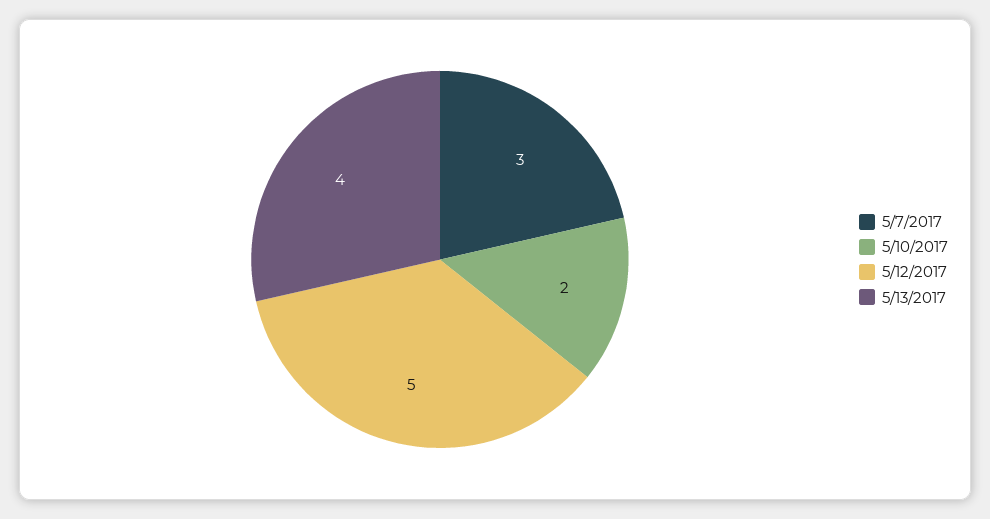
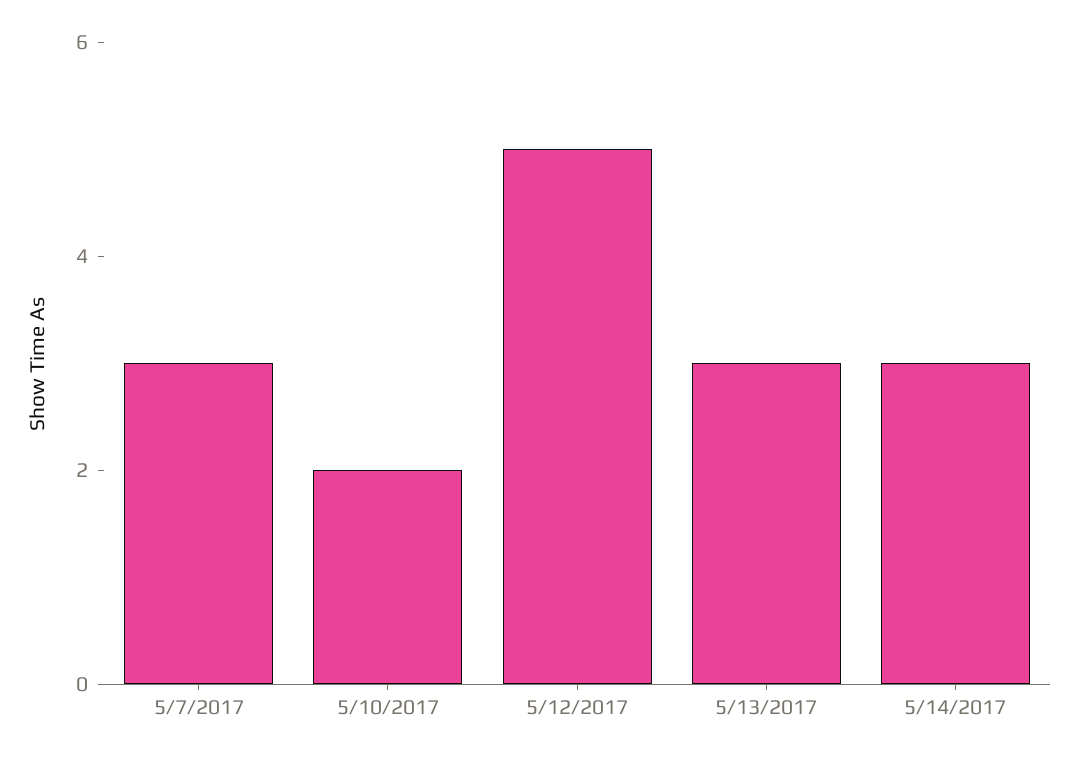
5/13/2017: 4 -> 3
5/14/2017: none -> 3

